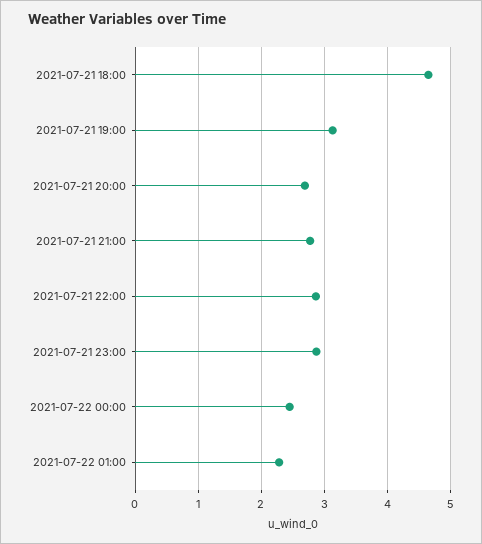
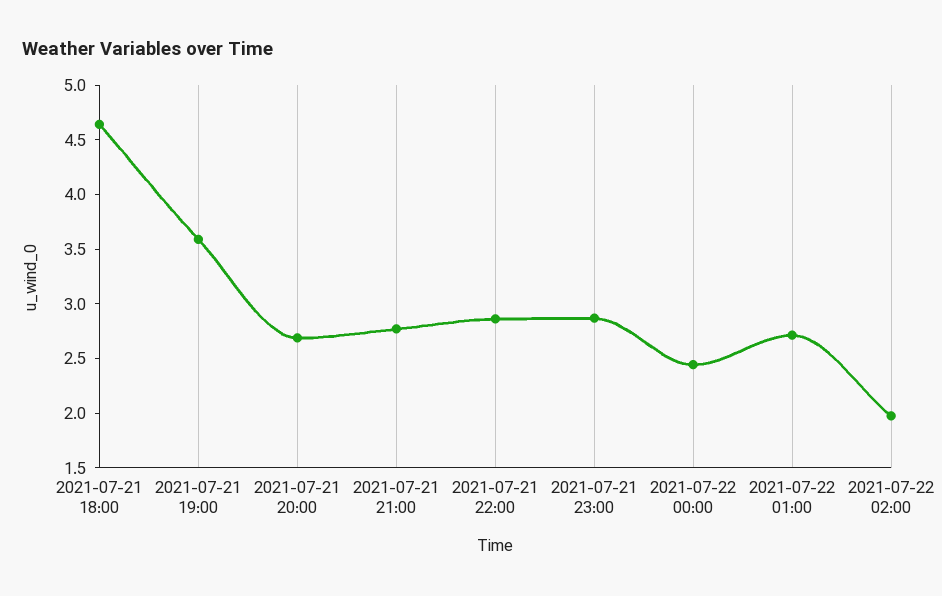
2021-07-21 19:00: 3.1 -> 3.6
2021-07-22 01:00: 2.3 -> 2.7
2021-07-22 02:00: none -> 2

